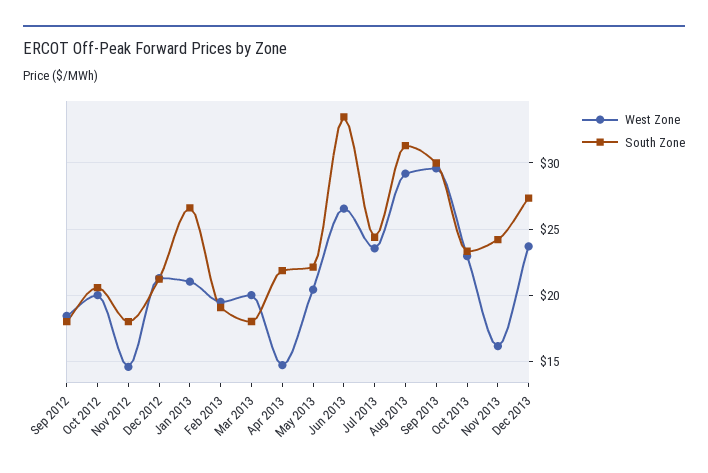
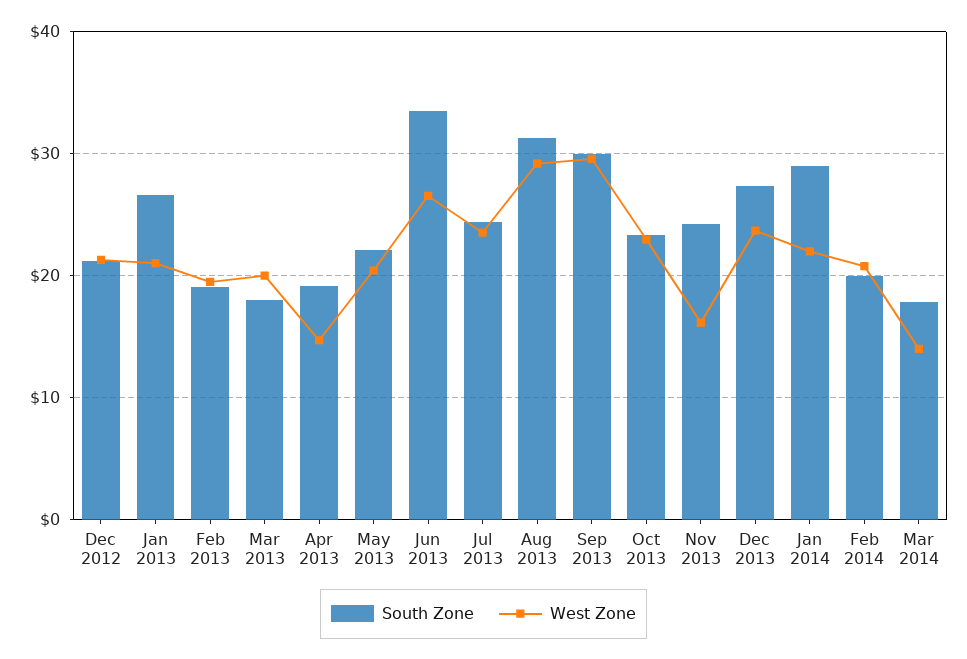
West Zone, Sep 2012: 18.5 -> none
South Zone, Sep 2012: 18 -> none
West Zone, Oct 2012: 20 -> none
South Zone, Oct 2012: 20.5 -> none
West Zone, Nov 2012: 14.5 -> none
South Zone, Nov 2012: 18 -> none
South Zone, Apr 2013: 22 -> 19
South Zone, Jan 2014: none -> 29
West Zone, Jan 2014: none -> 22
South Zone, Feb 2014: none -> 20
West Zone, Feb 2014: none -> 21
South Zone, Mar 2014: none -> 18
West Zone, Mar 2014: none -> 14

